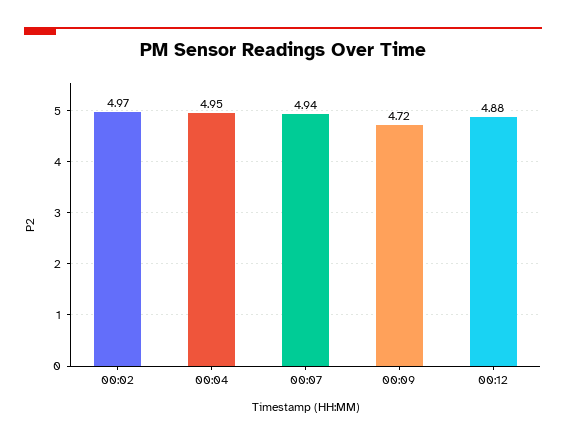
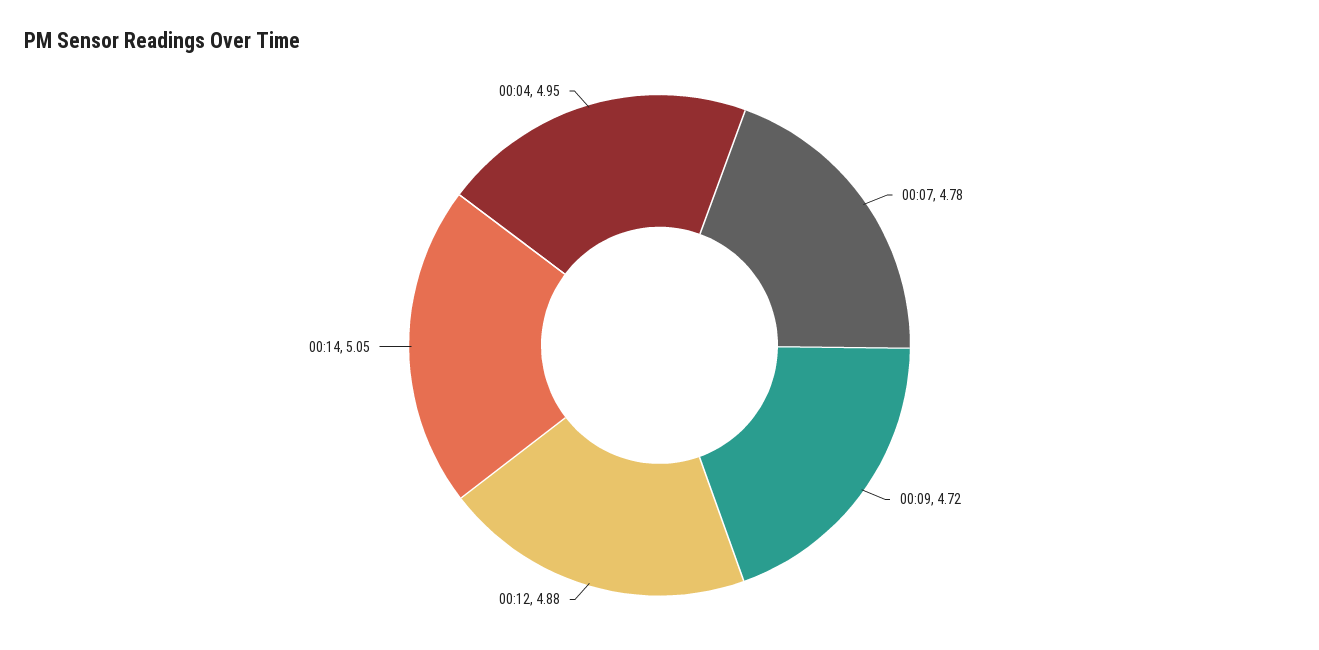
00:02: 4.97 -> none
00:07: 4.94 -> 4.78
00:14: none -> 5.05

